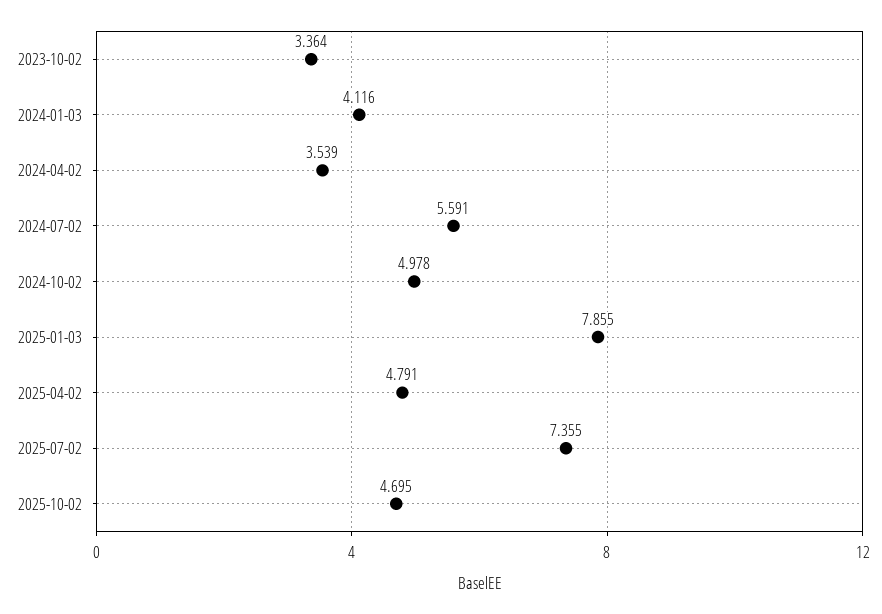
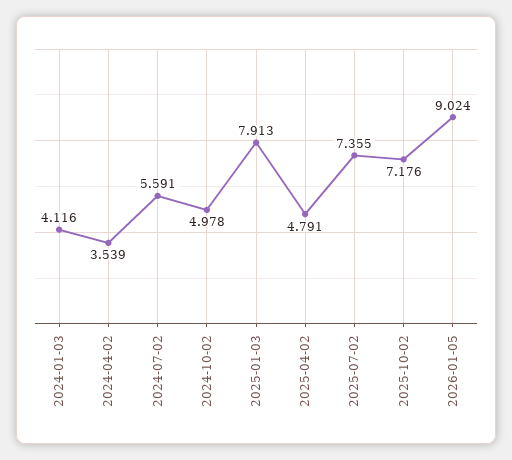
2023-10-02: 3.364 -> none
2025-01-03: 7.855 -> 7.913
2025-10-02: 4.695 -> 7.176
2026-01-05: none -> 9.024

